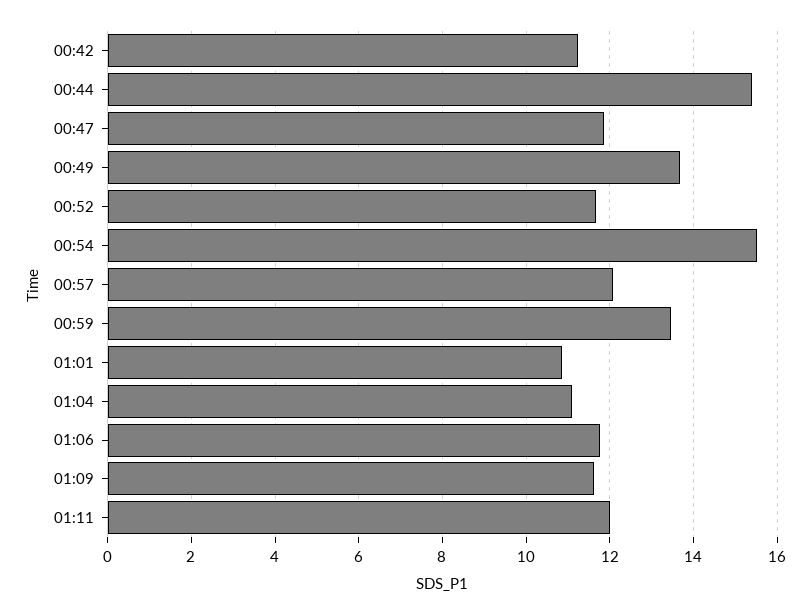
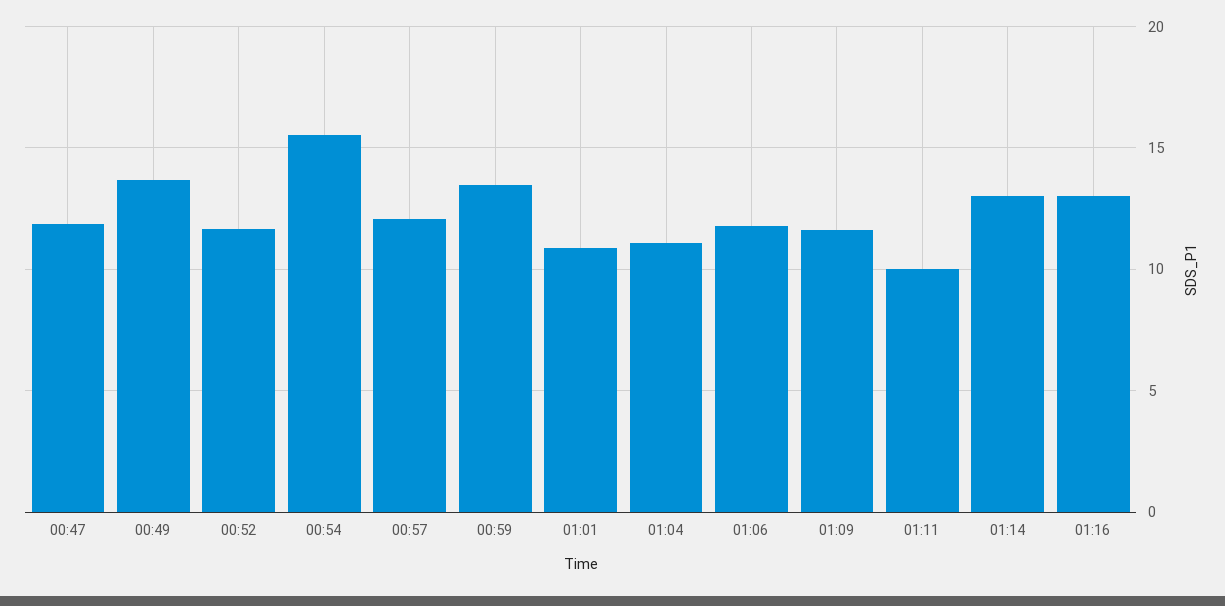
00:42: 11.2 -> none
00:44: 15.4 -> none
01:11: 12 -> 10
01:14: none -> 13
01:16: none -> 13

